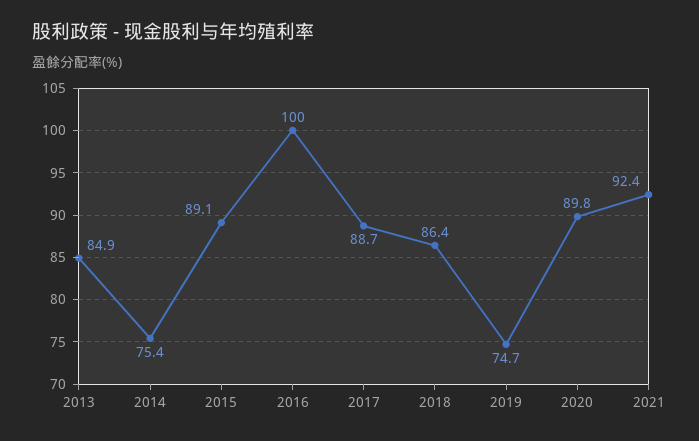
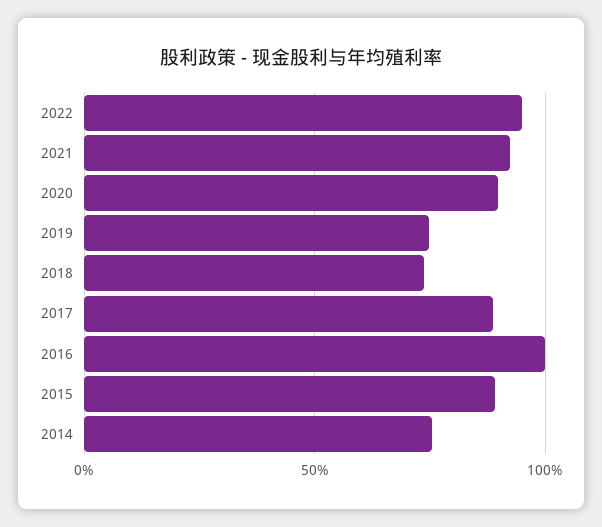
2013: 84.9 -> none
2018: 86.4 -> 75
2022: none -> 95

